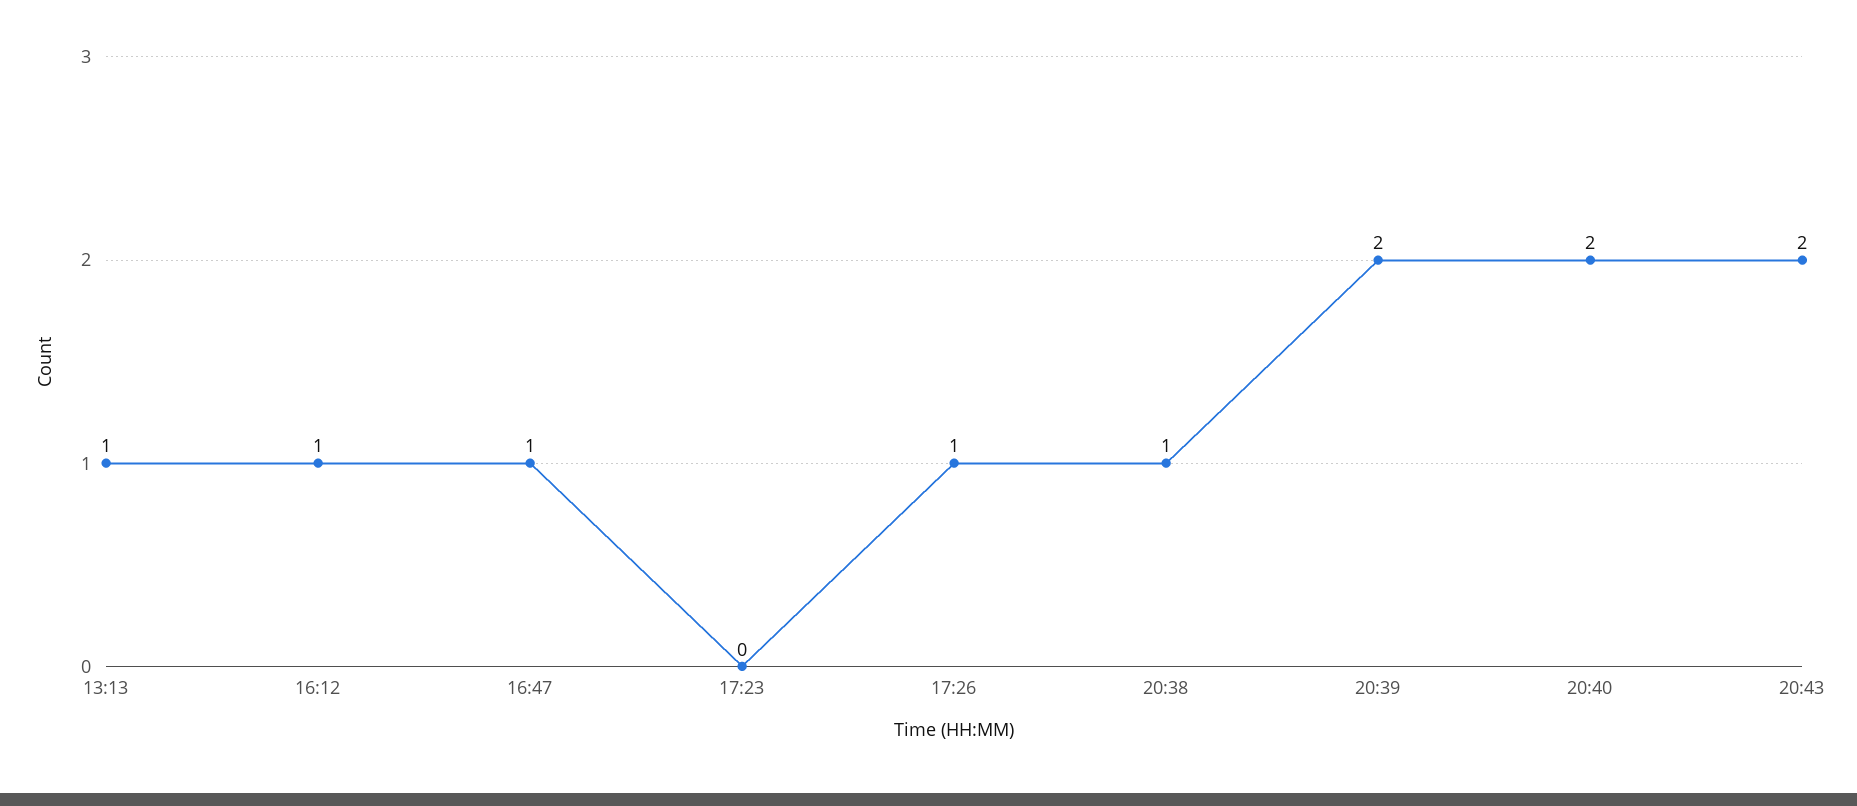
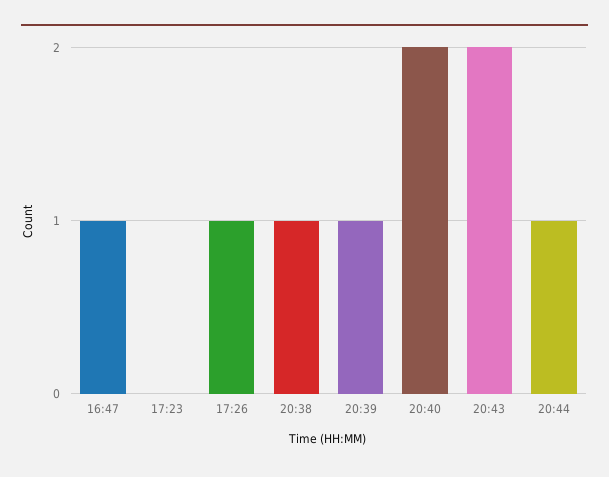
13:13: 1 -> none
16:12: 1 -> none
20:39: 2 -> 1
20:44: none -> 1

